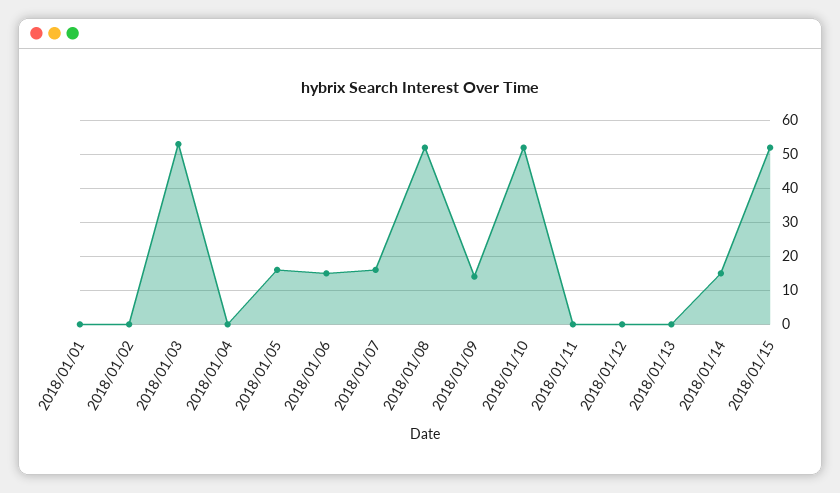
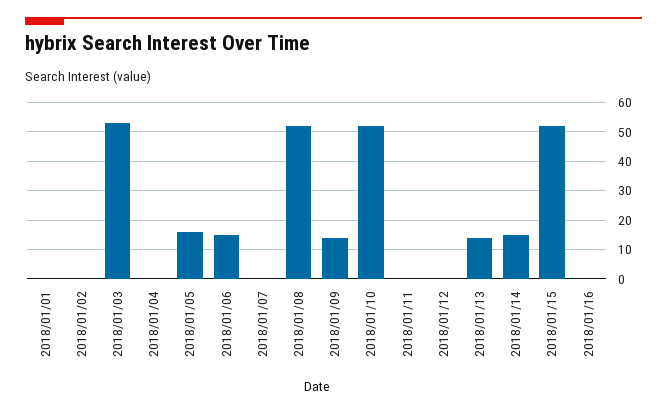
2018/01/07: 15 -> 0
2018/01/13: 0 -> 15
2018/01/16: none -> 0

